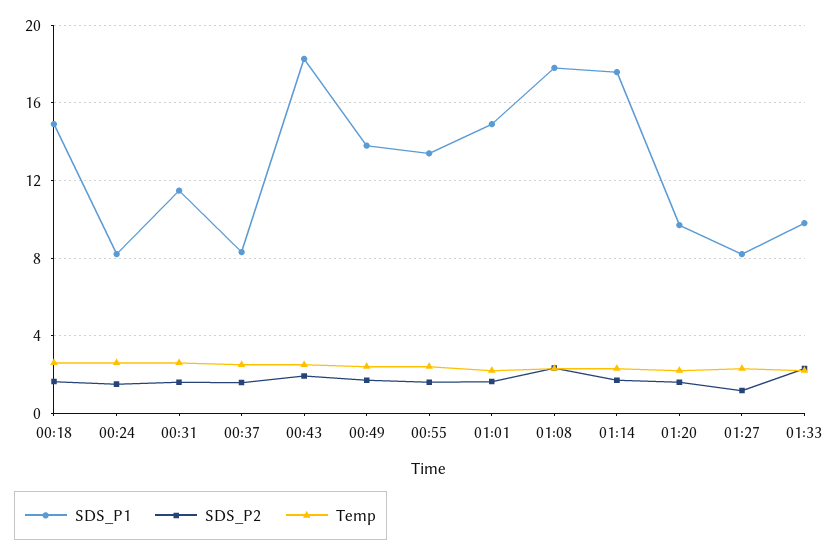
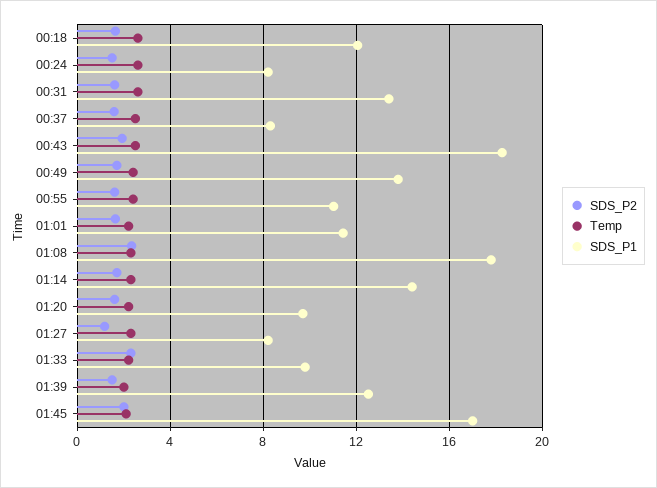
SDS_P1, 00:18: 15 -> 12
SDS_P1, 00:31: 11.5 -> 13.5
SDS_P1, 00:55: 13.5 -> 11
SDS_P1, 01:01: 15 -> 11.5
SDS_P1, 01:14: 17.5 -> 14.5
SDS_P2, 01:39: none -> 1.5
Temp, 01:39: none -> 2
SDS_P1, 01:39: none -> 12.5
SDS_P2, 01:45: none -> 2
Temp, 01:45: none -> 2
SDS_P1, 01:45: none -> 17

